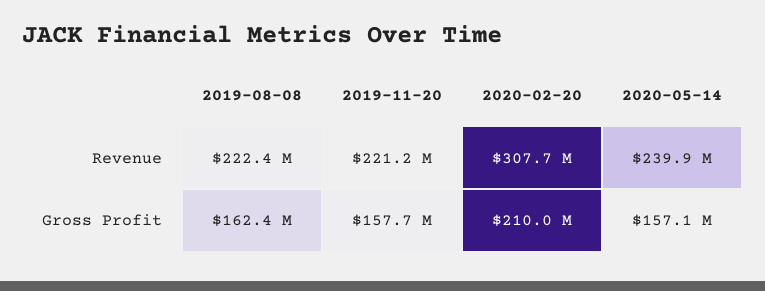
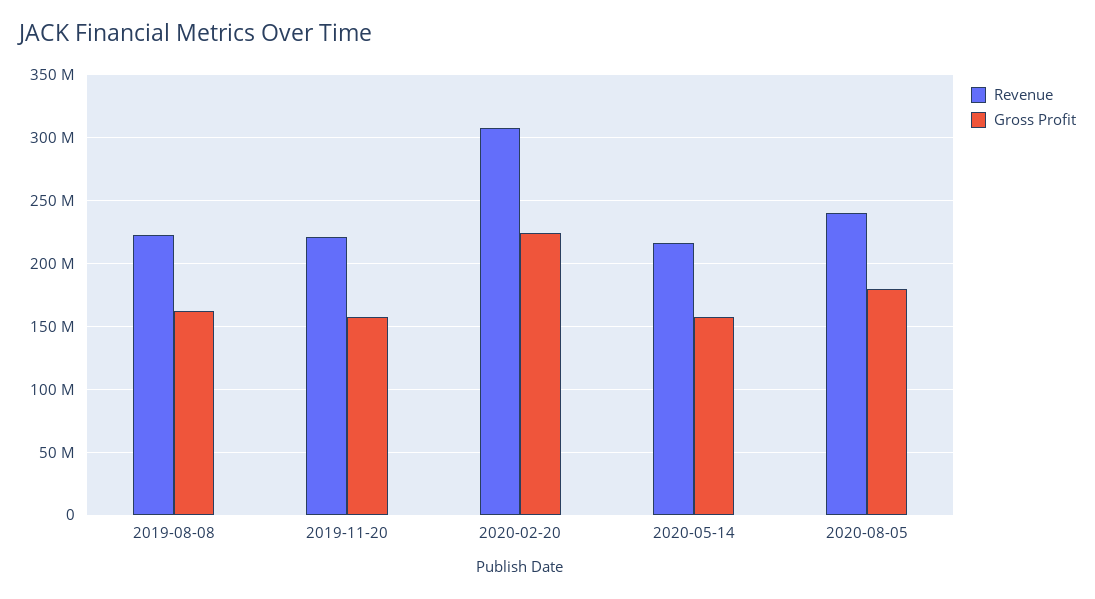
Revenue, 2020-05-14: 239900000 -> 215000000
Gross Profit, 2020-02-20: 210000000 -> 225000000
Revenue, 2020-08-05: none -> 240000000
Gross Profit, 2020-08-05: none -> 180000000

